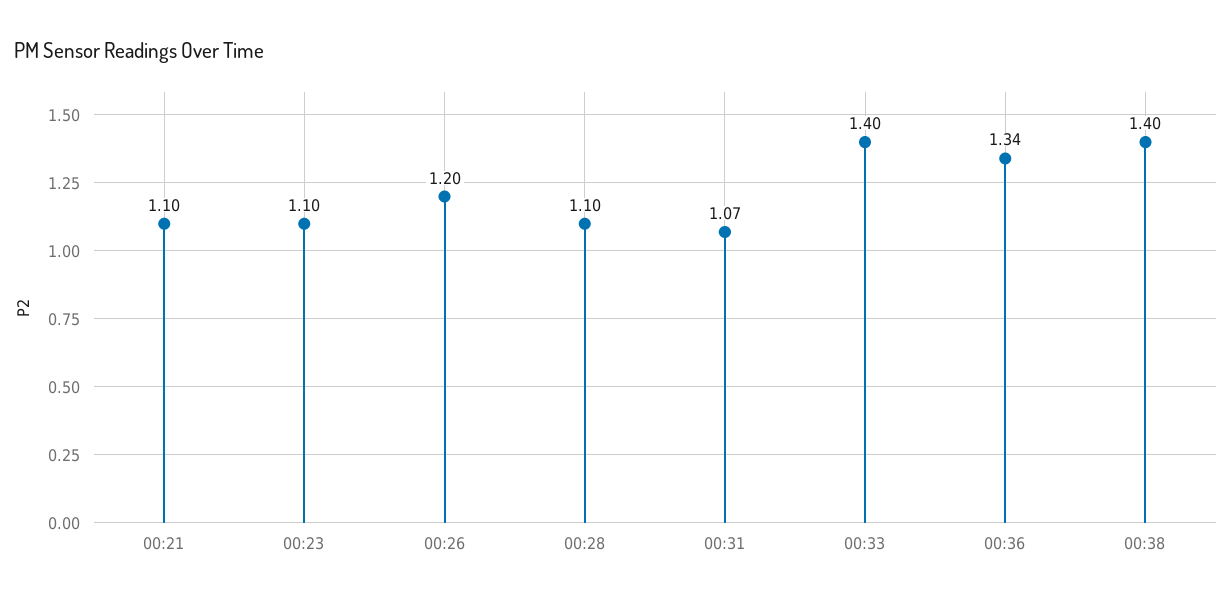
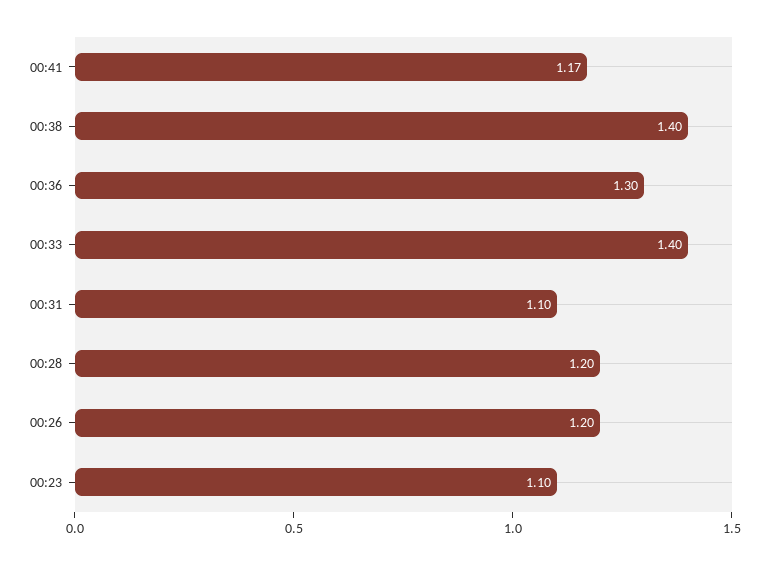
00:21: 1.1 -> none
00:28: 1.1 -> 1.2
00:31: 1.07 -> 1.1
00:36: 1.34 -> 1.3
00:41: none -> 1.17

